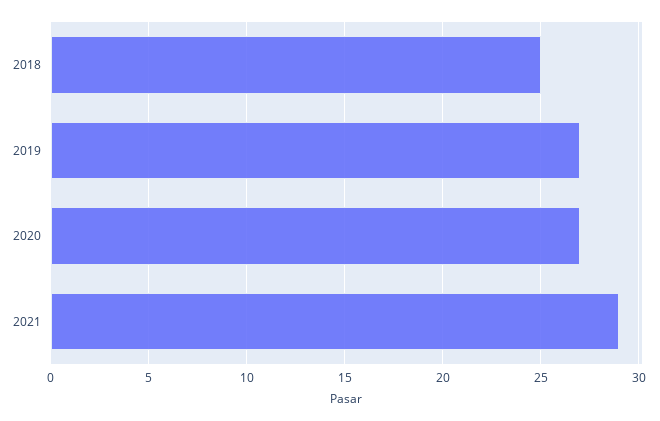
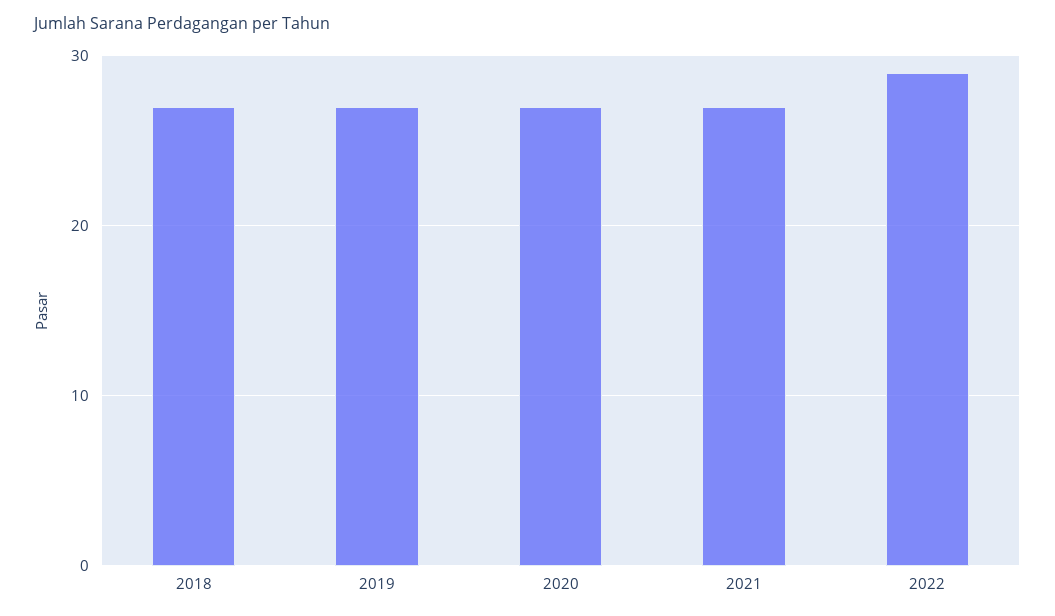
2018: 25 -> 27
2021: 29 -> 27
2022: none -> 29

